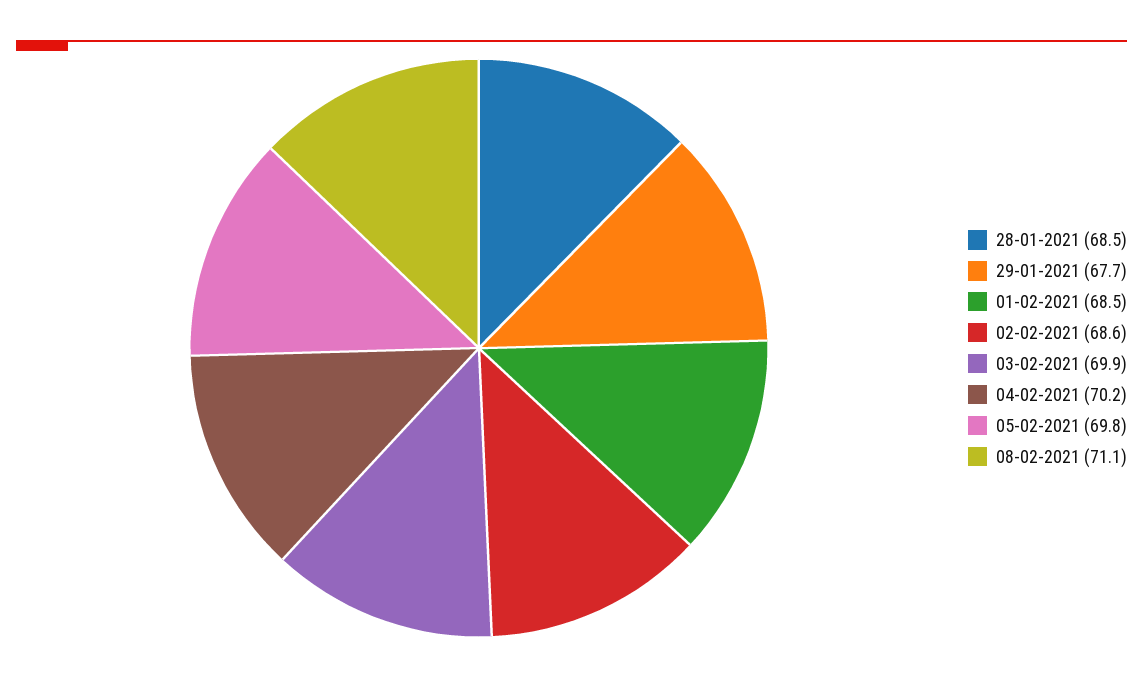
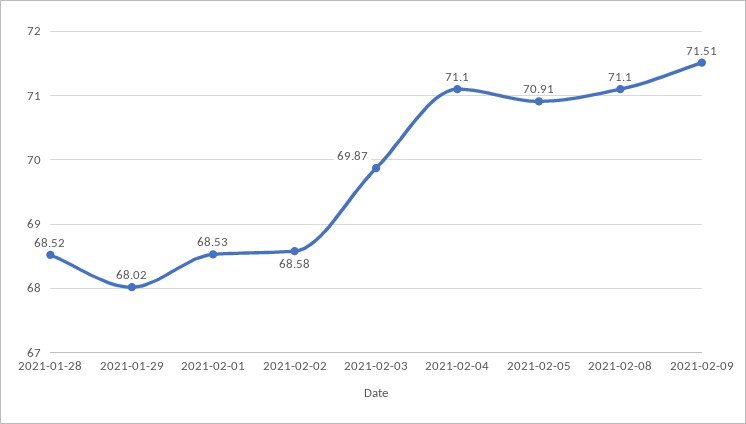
29-01-2021: 67.7 -> 68.02
04-02-2021: 70.2 -> 71.1
05-02-2021: 69.8 -> 70.91
2021-02-09: none -> 71.51

